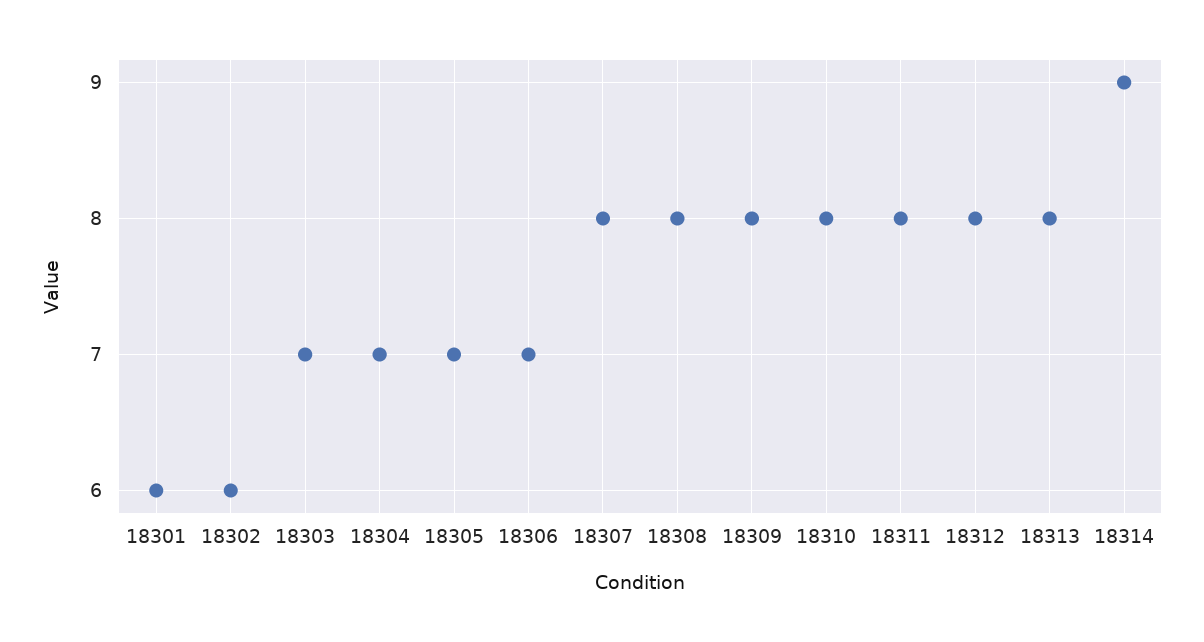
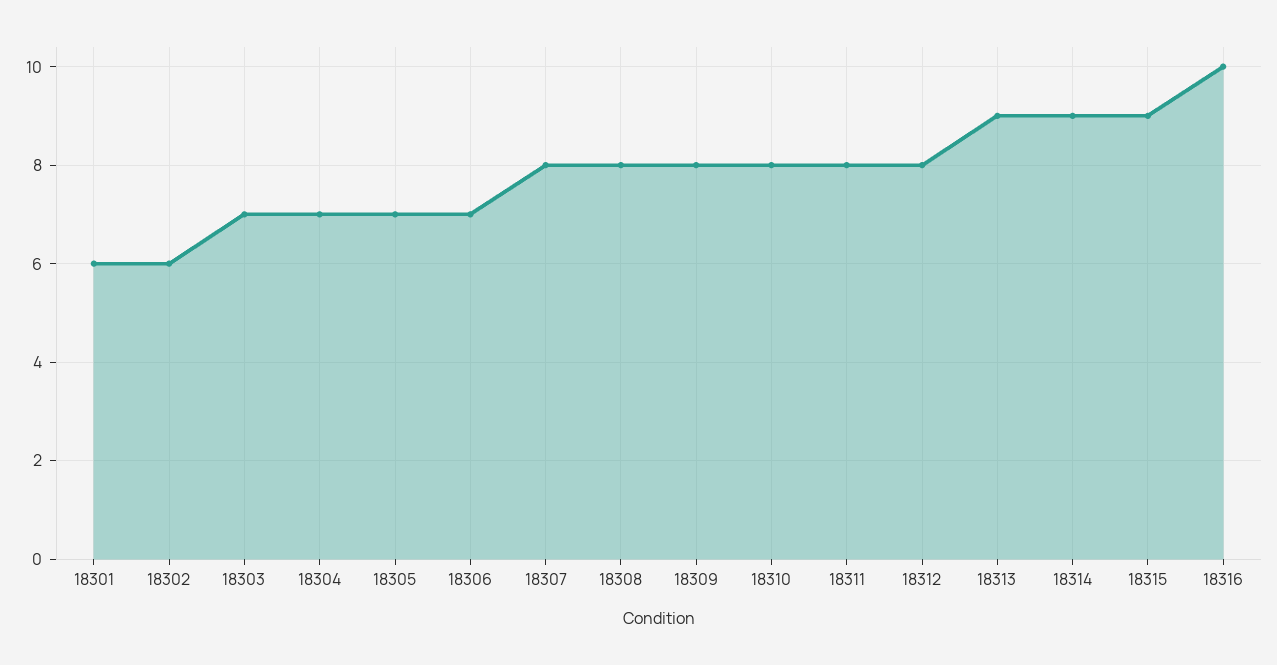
18313: 8 -> 9
18315: none -> 9
18316: none -> 10

